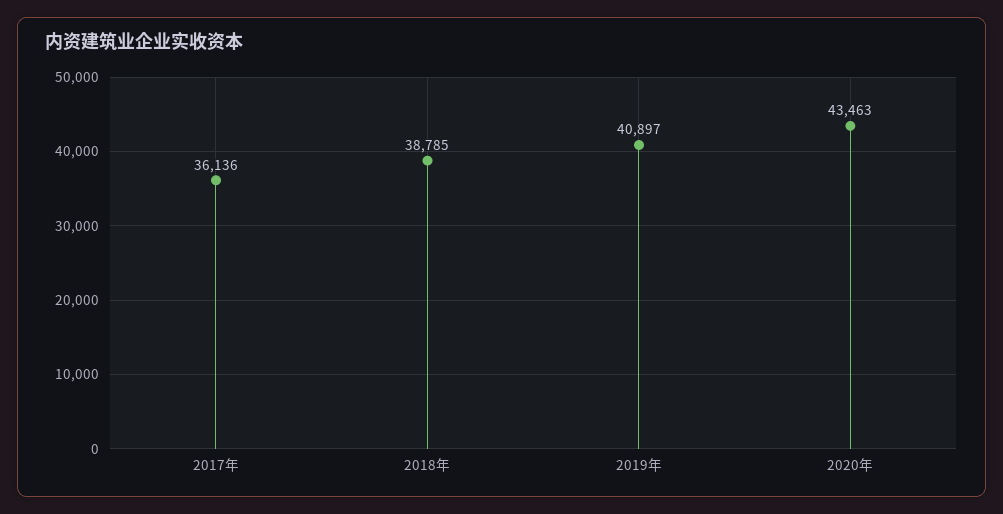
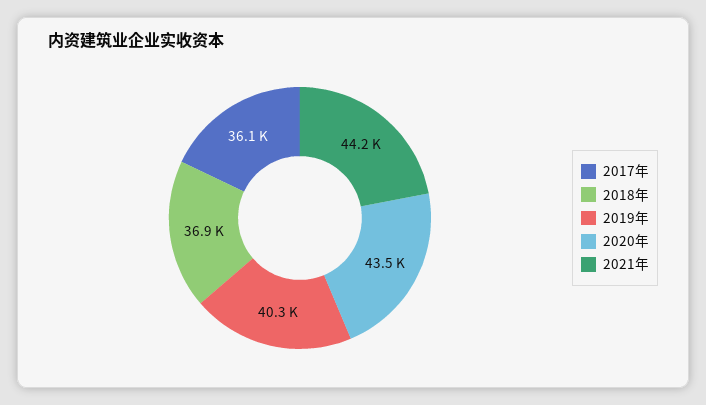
2018年: 38785 -> 36900
2019年: 40897 -> 40300
2021年: none -> 44200

